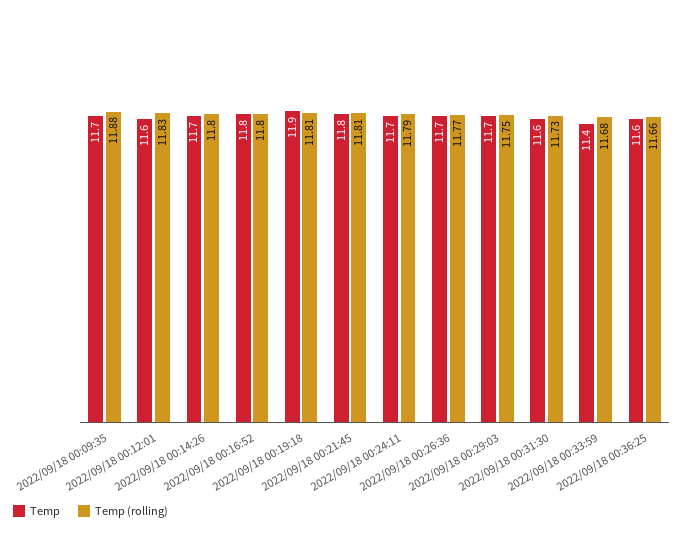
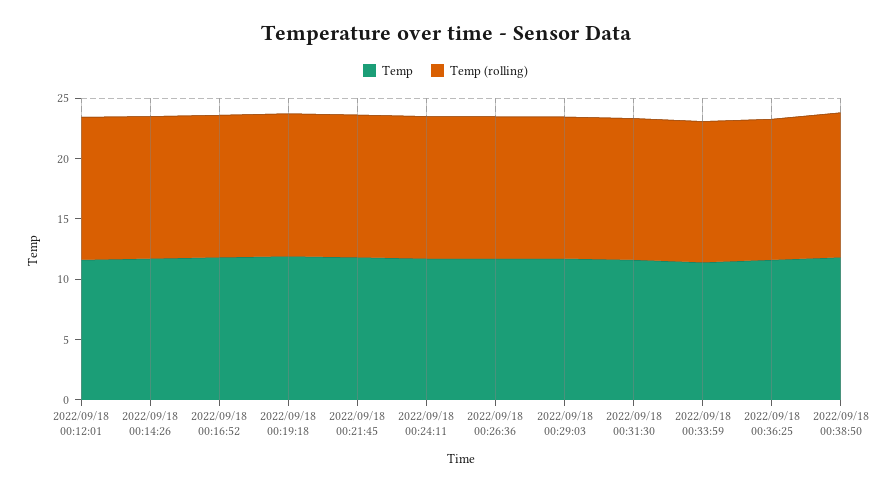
Temp, 2022/09/18 00:09:35: 11.7 -> none
Temp (rolling), 2022/09/18 00:09:35: 11.88 -> none
Temp, 2022/09/18 00:38:50: none -> 12
Temp (rolling), 2022/09/18 00:38:50: none -> 12

